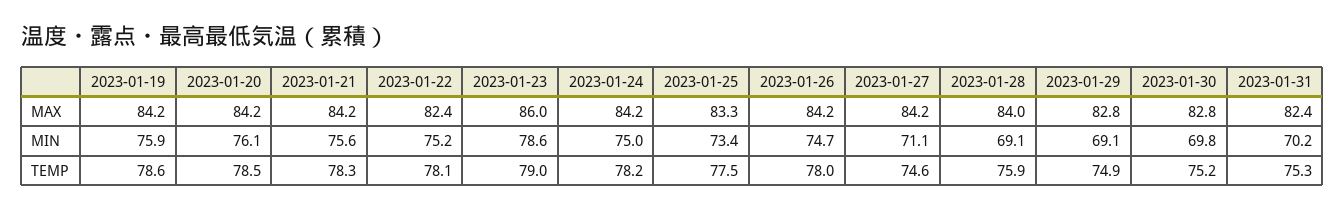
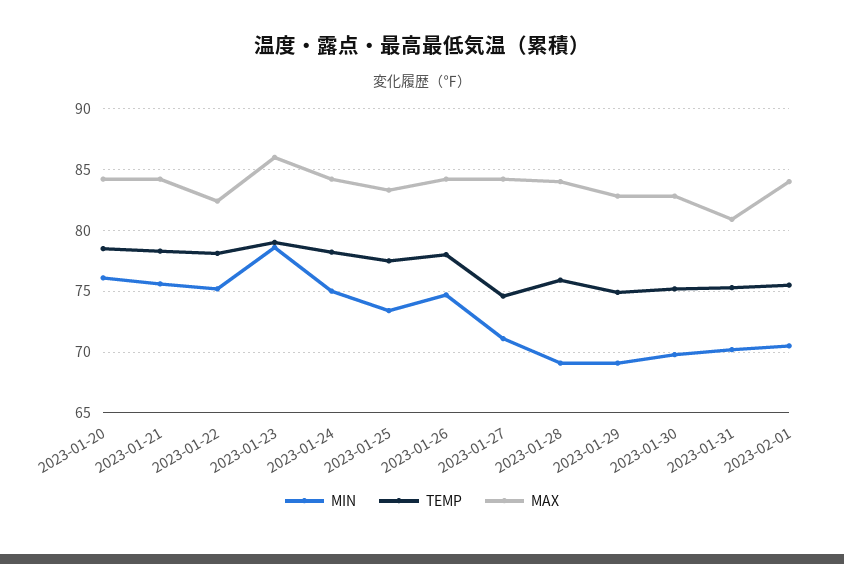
MAX, 2023-01-19: 84.2 -> none
MAX, 2023-01-31: 82.4 -> 81
MIN, 2023-01-19: 75.9 -> none
TEMP, 2023-01-19: 78.6 -> none
MIN, 2023-02-01: none -> 70.5
TEMP, 2023-02-01: none -> 75.5
MAX, 2023-02-01: none -> 84

